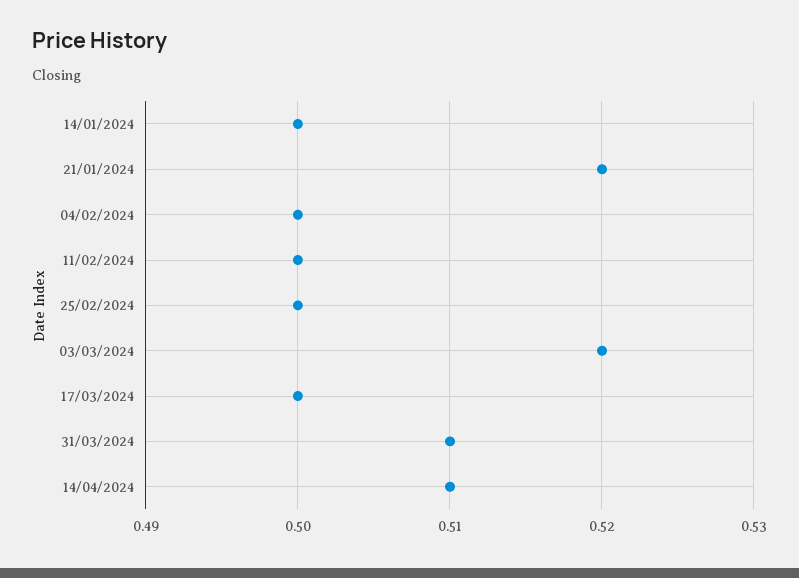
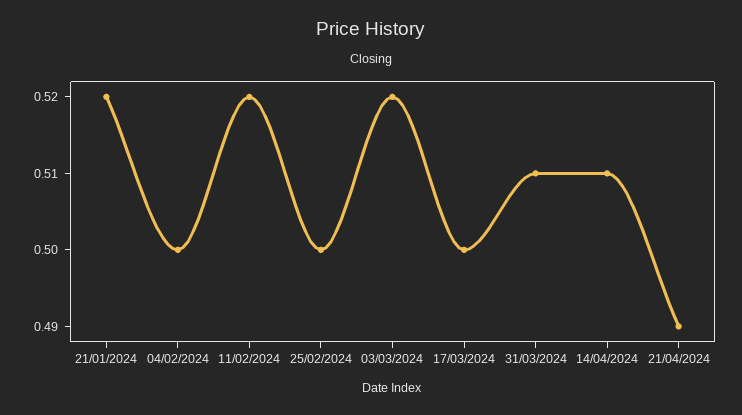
14/01/2024: 0.5 -> none
11/02/2024: 0.5 -> 0.52
21/04/2024: none -> 0.49

